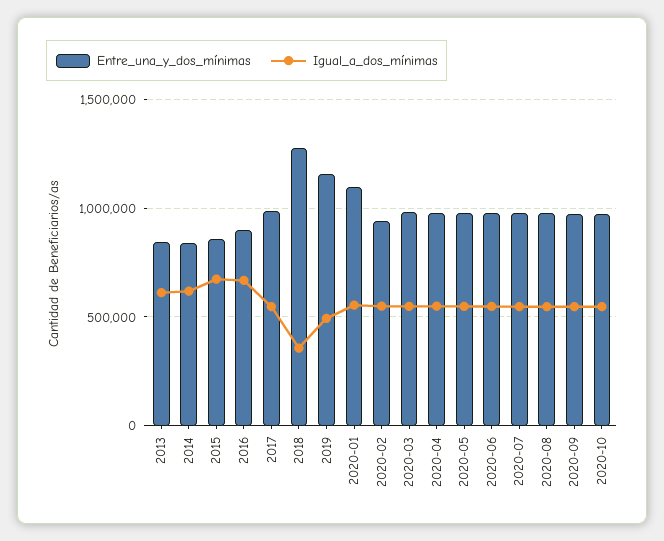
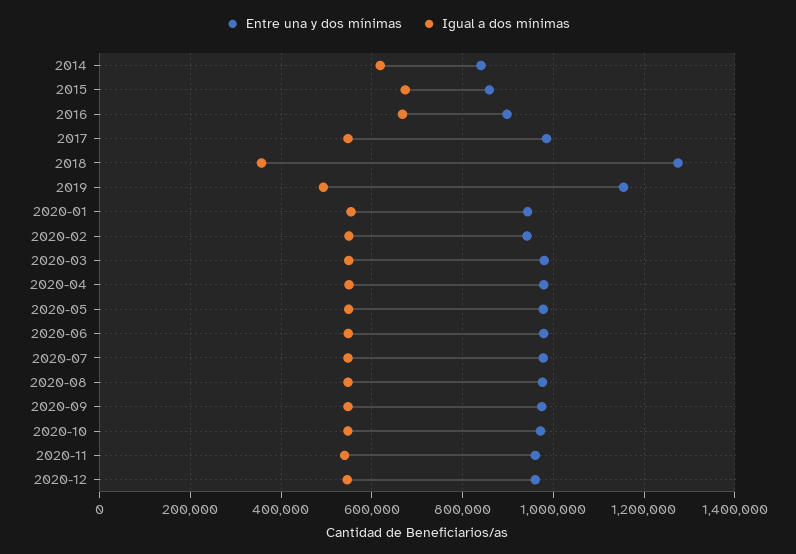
Entre_una_y_dos_mínimas, 2013: 850000 -> none
Igual_a_dos_mínimas, 2013: 600000 -> none
Entre_una_y_dos_mínimas, 2020-01: 1100000 -> 940000
Entre_una_y_dos_mínimas, 2020-11: none -> 960000
Igual_a_dos_mínimas, 2020-11: none -> 540000
Entre_una_y_dos_mínimas, 2020-12: none -> 960000
Igual_a_dos_mínimas, 2020-12: none -> 540000

